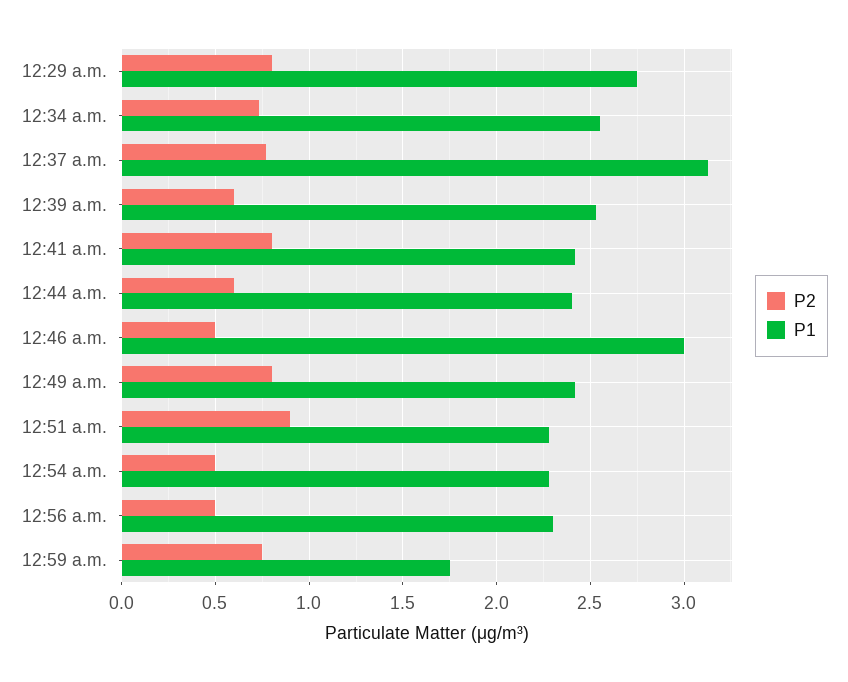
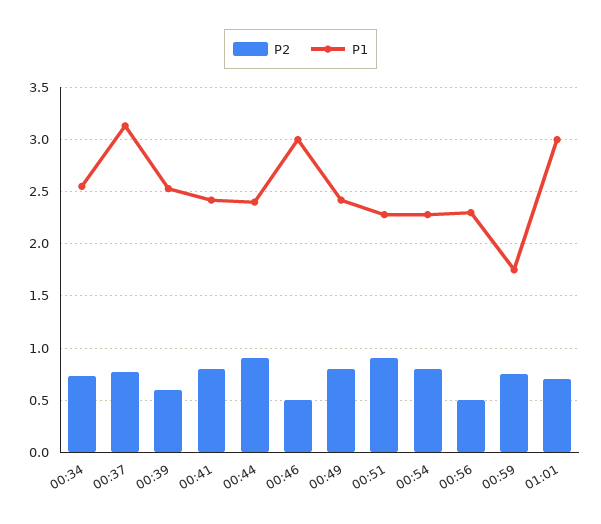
P2, 12:29 a.m.: 0.8 -> none
P1, 12:29 a.m.: 2.75 -> none
P2, 12:44 a.m.: 0.6 -> 0.9
P2, 12:54 a.m.: 0.5 -> 0.8
P2, 01:01: none -> 0.7
P1, 01:01: none -> 3

